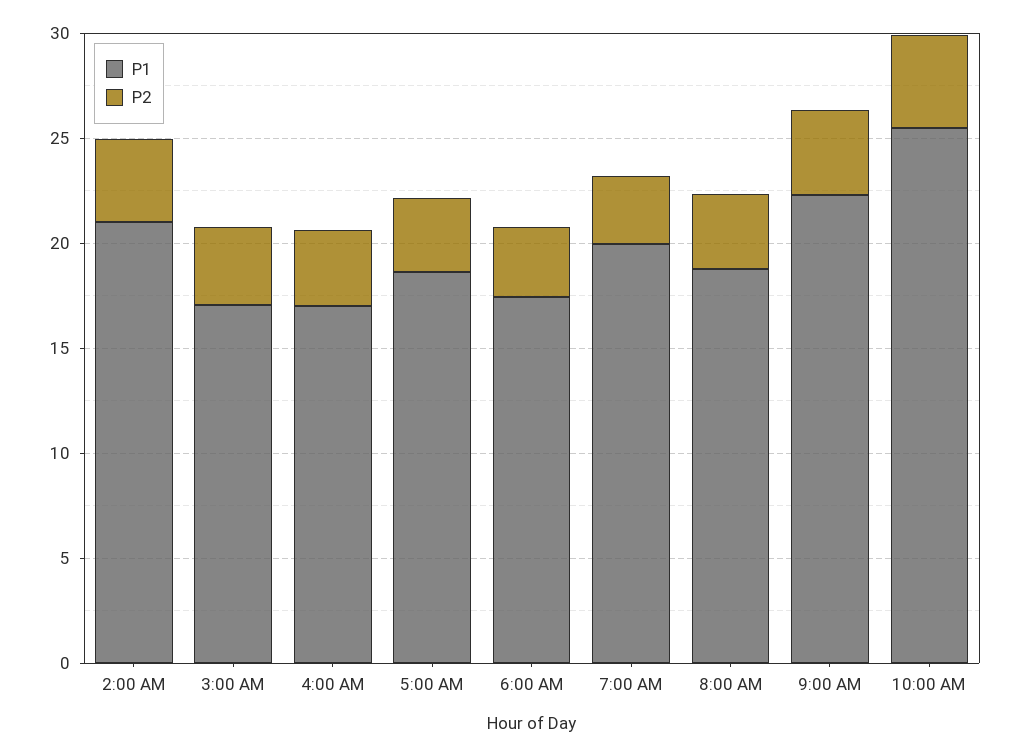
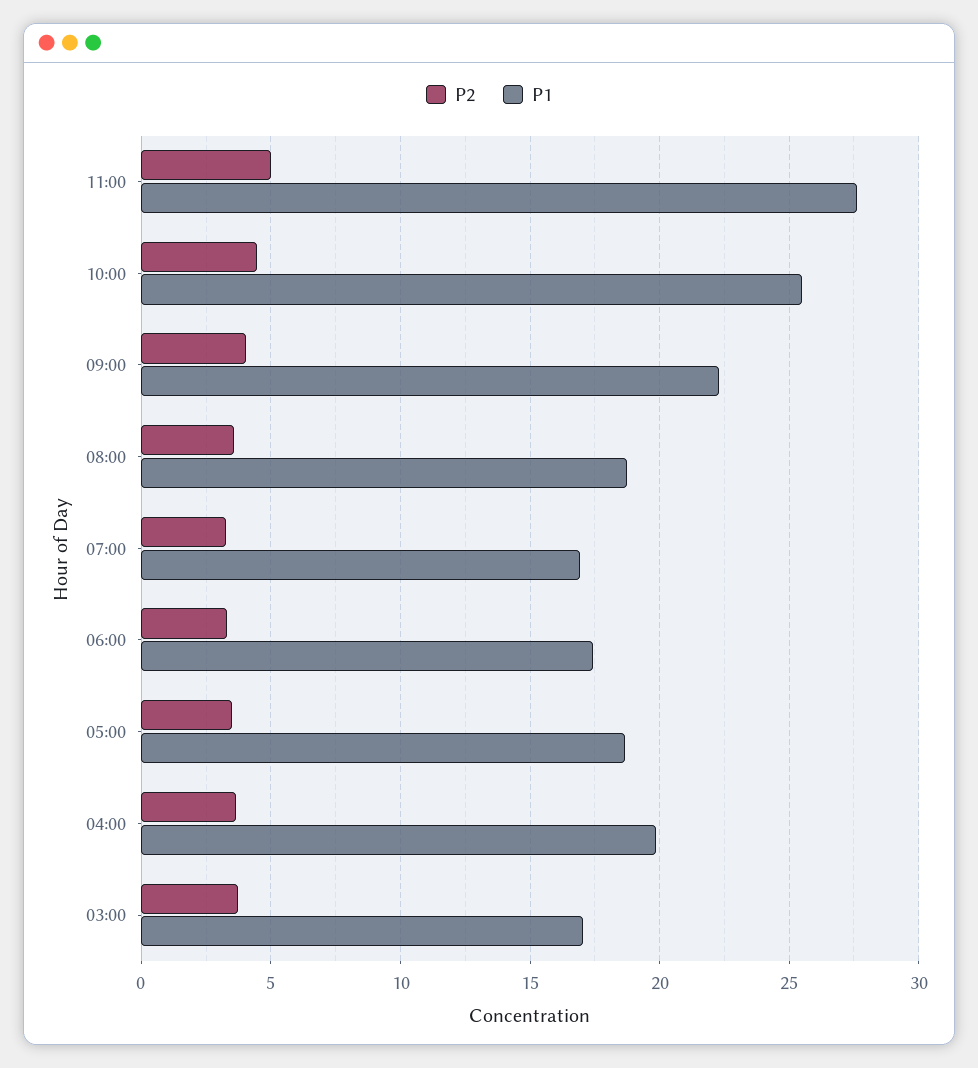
P1, 2:00 AM: 21 -> none
P2, 2:00 AM: 4 -> none
P1, 4:00 AM: 17 -> 20
P1, 7:00 AM: 20 -> 17
P2, 11:00: none -> 5
P1, 11:00: none -> 27.5

